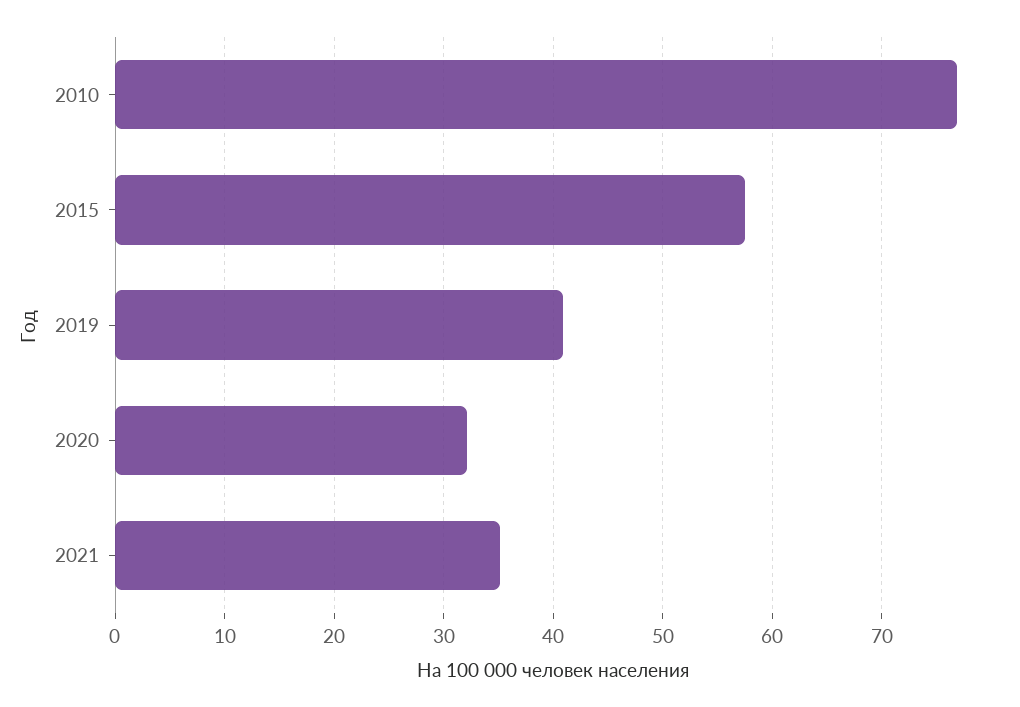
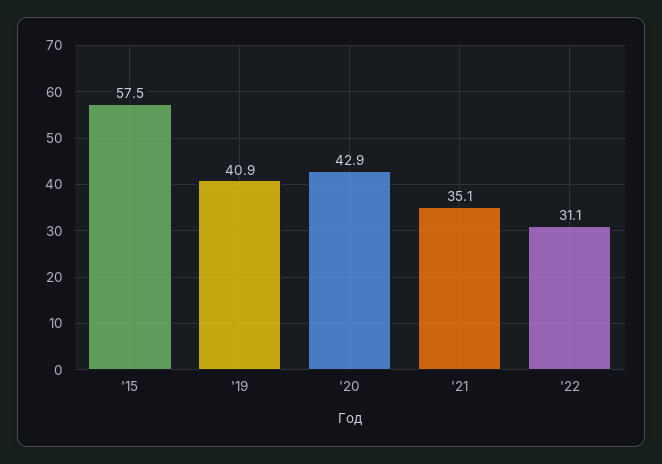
2010: 77 -> none
2020: 32 -> 42.9
'22: none -> 31.1

